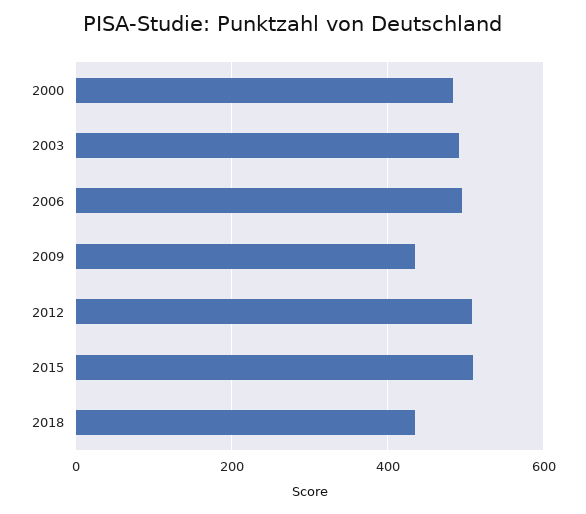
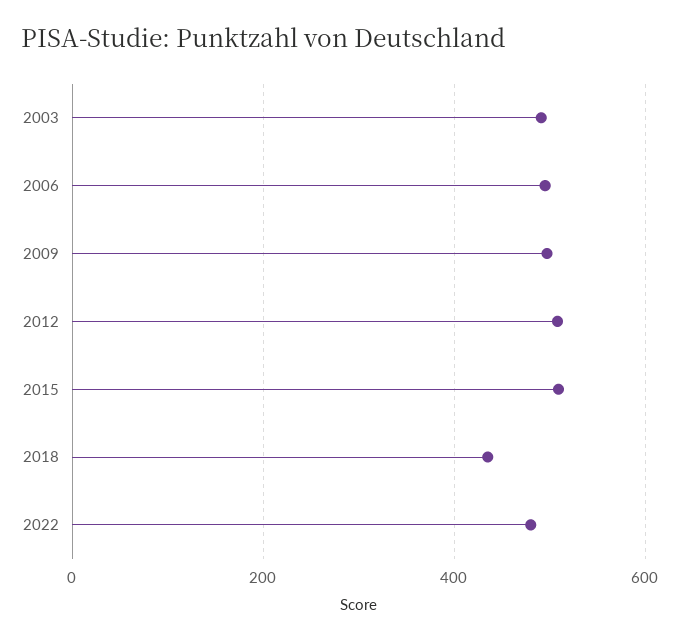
2000: 480 -> none
2009: 440 -> 500
2022: none -> 480

